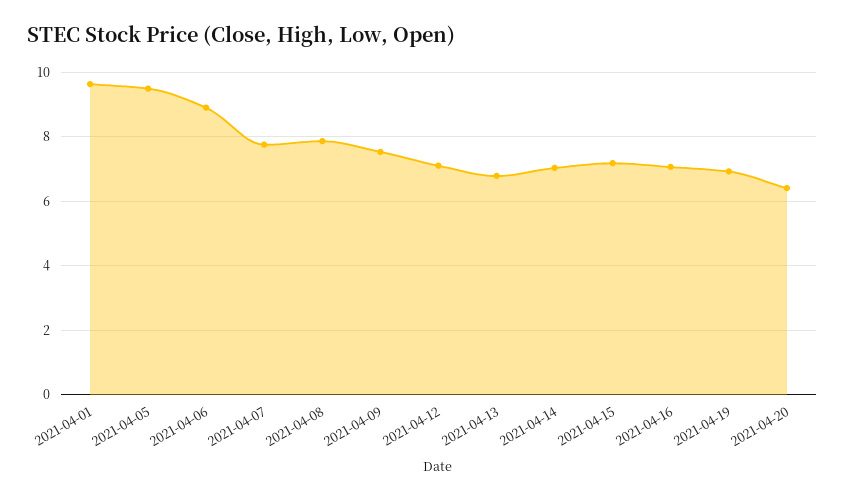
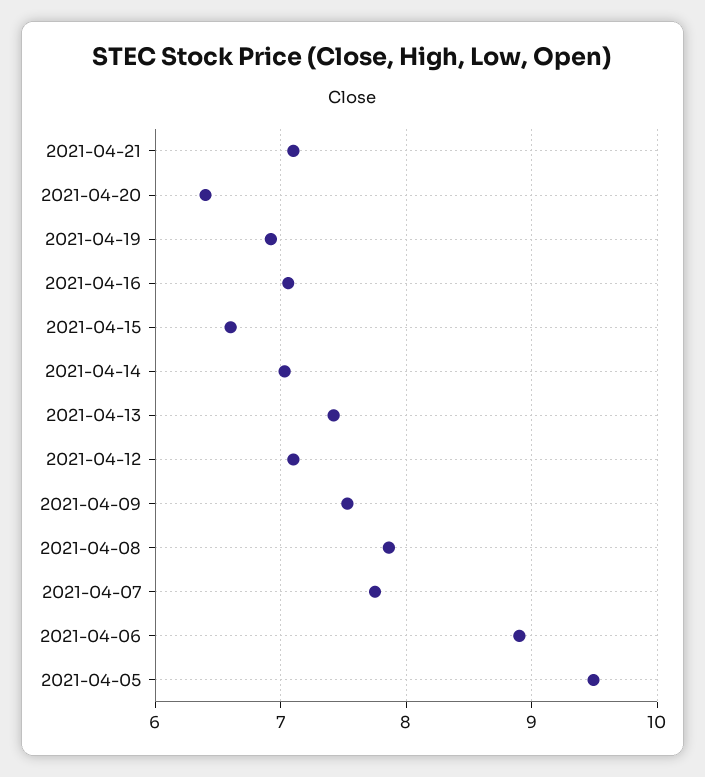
2021-04-01: 9.6 -> none
2021-04-13: 6.8 -> 7.4
2021-04-15: 7.2 -> 6.6
2021-04-21: none -> 7.1

